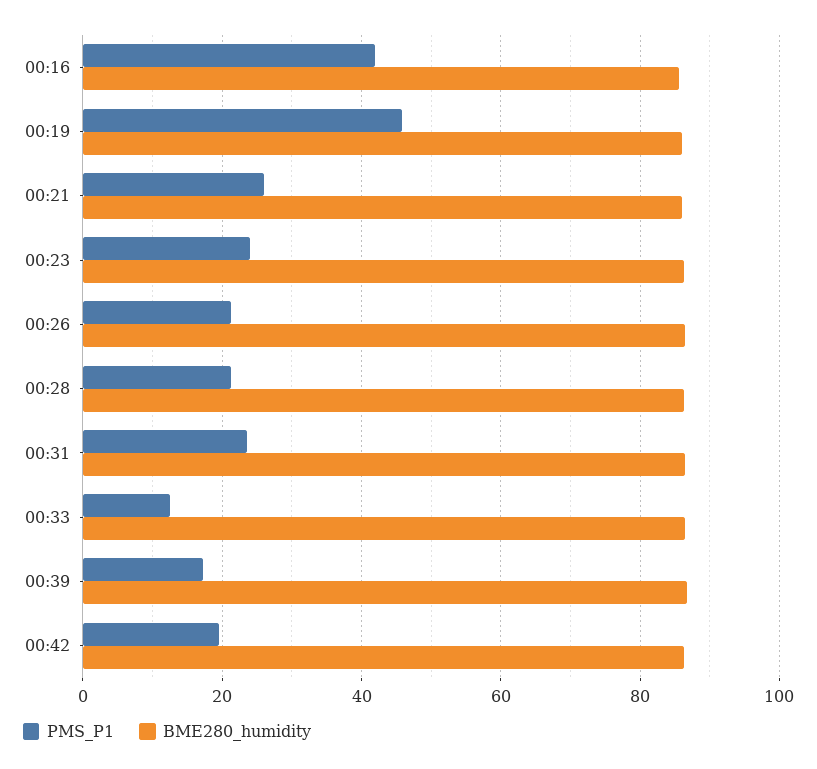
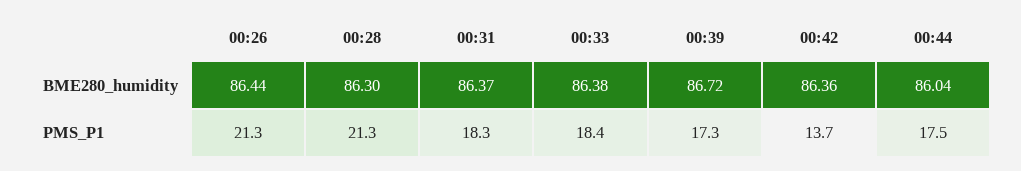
PMS_P1, 00:16: 42 -> none
BME280_humidity, 00:16: 86 -> none
PMS_P1, 00:19: 46 -> none
BME280_humidity, 00:19: 86 -> none
PMS_P1, 00:21: 26 -> none
BME280_humidity, 00:21: 86 -> none
PMS_P1, 00:23: 24 -> none
BME280_humidity, 00:23: 86 -> none
PMS_P1, 00:31: 24 -> 18.3
PMS_P1, 00:33: 12 -> 18.4
PMS_P1, 00:42: 20 -> 13.7
BME280_humidity, 00:44: none -> 86.04
PMS_P1, 00:44: none -> 17.5

